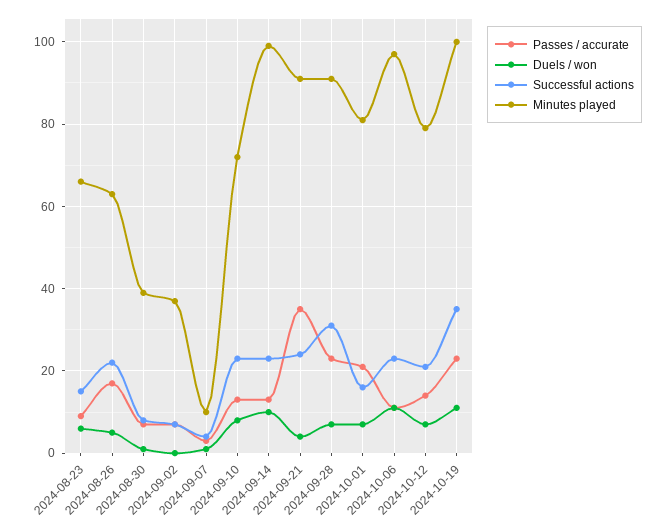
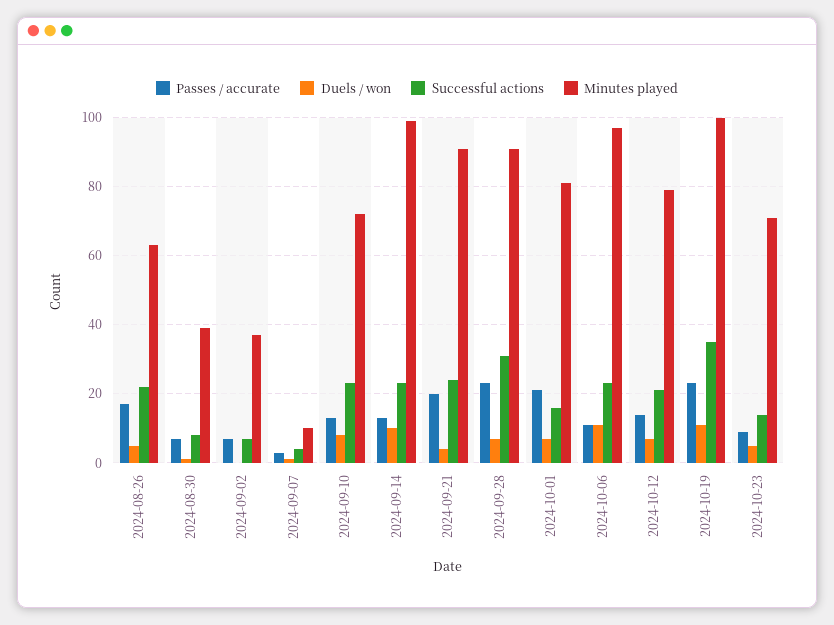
Passes / accurate, 2024-08-23: 10 -> none
Duels / won, 2024-08-23: 5 -> none
Successful actions, 2024-08-23: 15 -> none
Minutes played, 2024-08-23: 65 -> none
Passes / accurate, 2024-09-21: 35 -> 20
Passes / accurate, 2024-10-23: none -> 10
Duels / won, 2024-10-23: none -> 5
Successful actions, 2024-10-23: none -> 15
Minutes played, 2024-10-23: none -> 70

